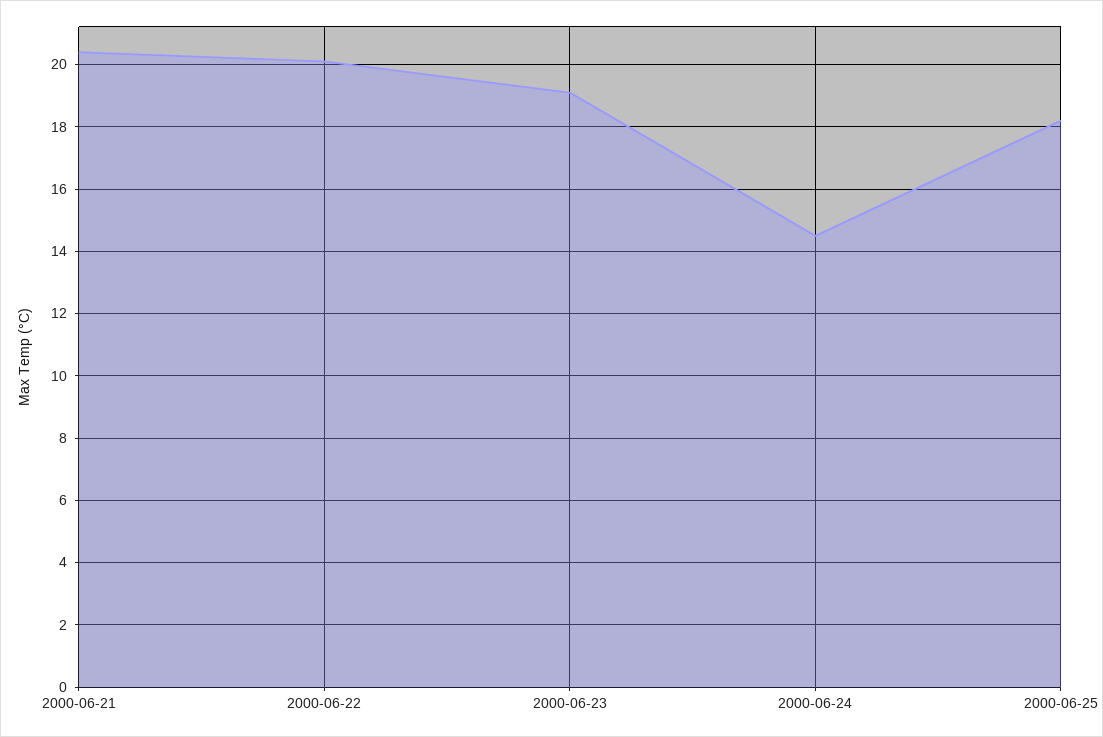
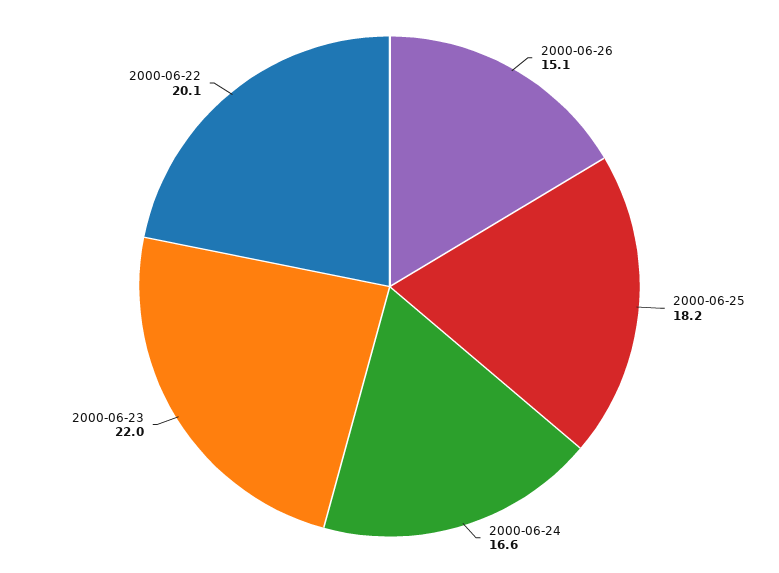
2000-06-21: 20.5 -> none
2000-06-23: 19 -> 22
2000-06-24: 14.5 -> 16.6
2000-06-26: none -> 15.1

